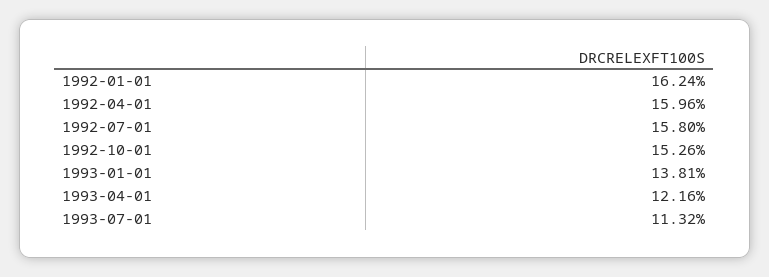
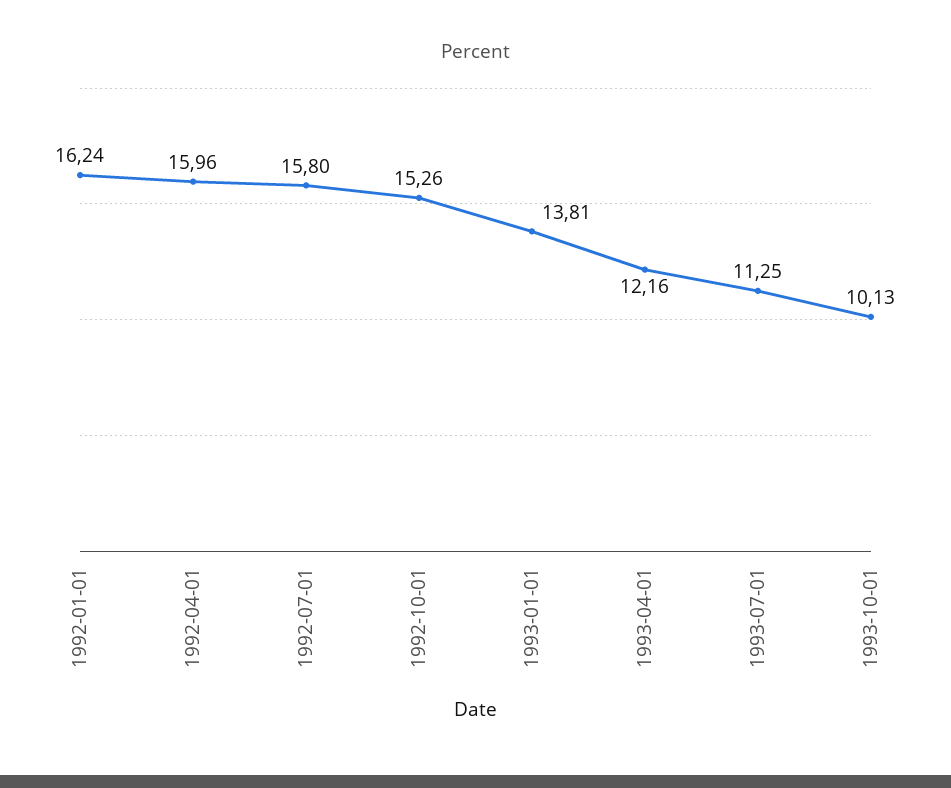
1993-07-01: 11.32 -> 11.25
1993-10-01: none -> 10.13

